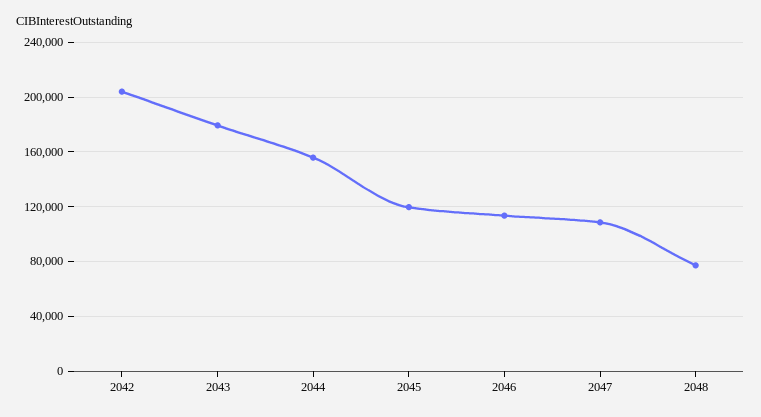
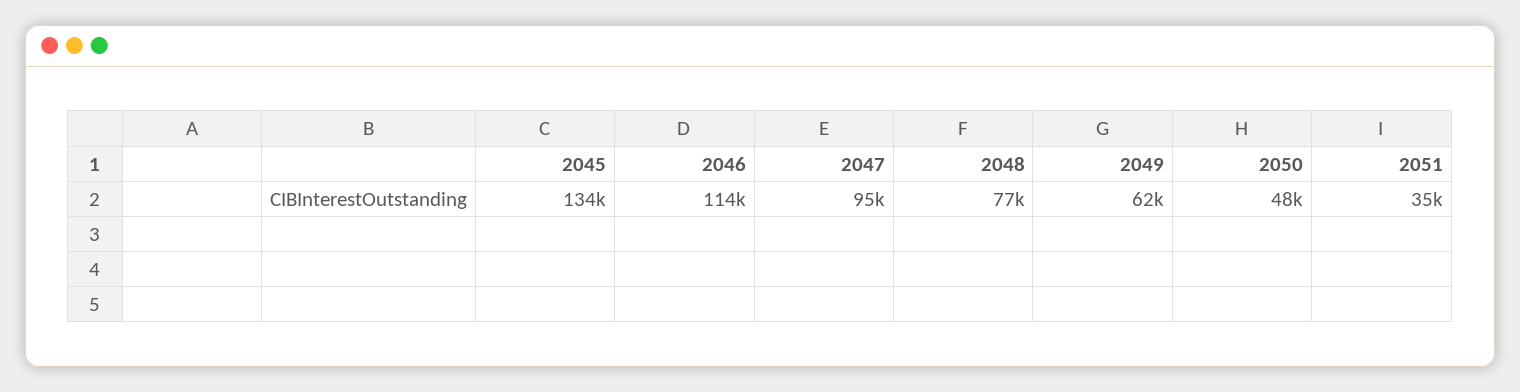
2042: 205000 -> none
2043: 180000 -> none
2044: 155000 -> none
2045: 120000 -> 134000
2047: 110000 -> 95000
2049: none -> 62000
2050: none -> 48000
2051: none -> 35000

